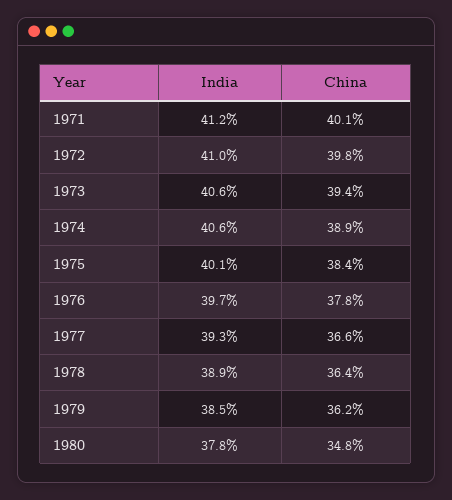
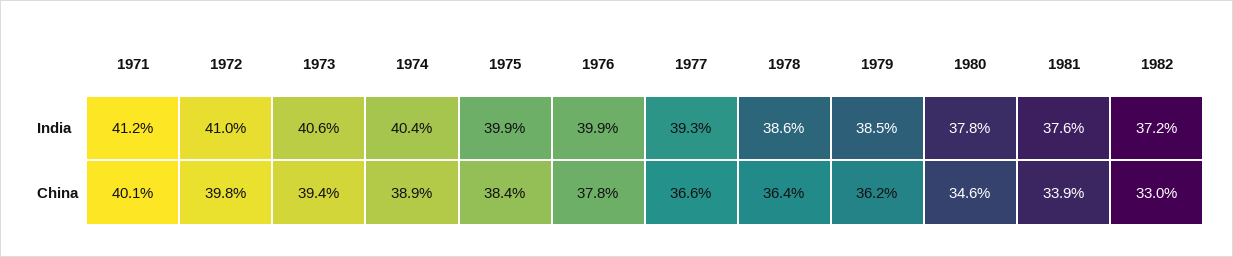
India, 1974: 40.6 -> 40.4
India, 1975: 40.1 -> 39.9
India, 1976: 39.7 -> 39.9
India, 1978: 38.9 -> 38.6
China, 1980: 34.8 -> 34.6
India, 1981: none -> 37.6
India, 1982: none -> 37.2
China, 1981: none -> 33.9
China, 1982: none -> 33

